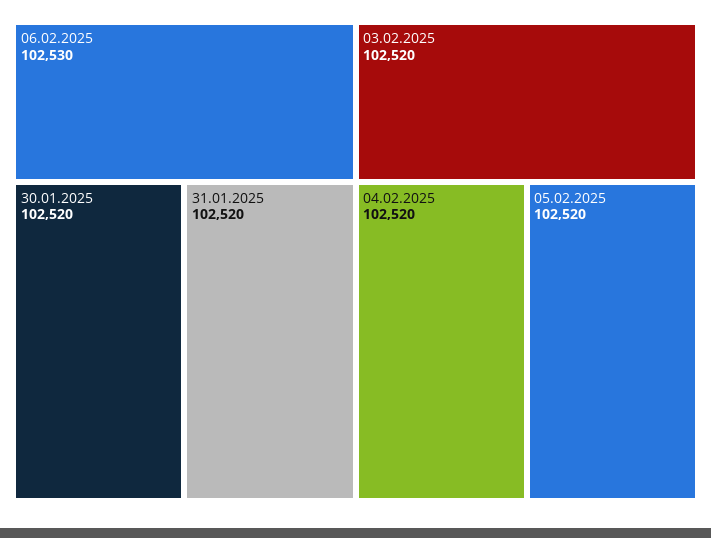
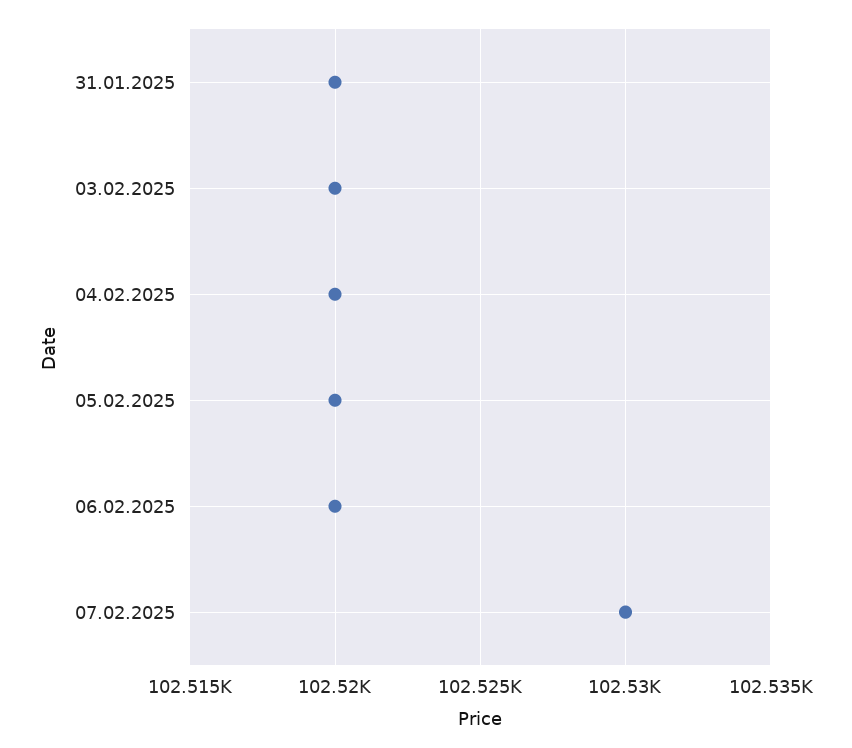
06.02.2025: 102530 -> 102520
30.01.2025: 102520 -> none
07.02.2025: none -> 102530

